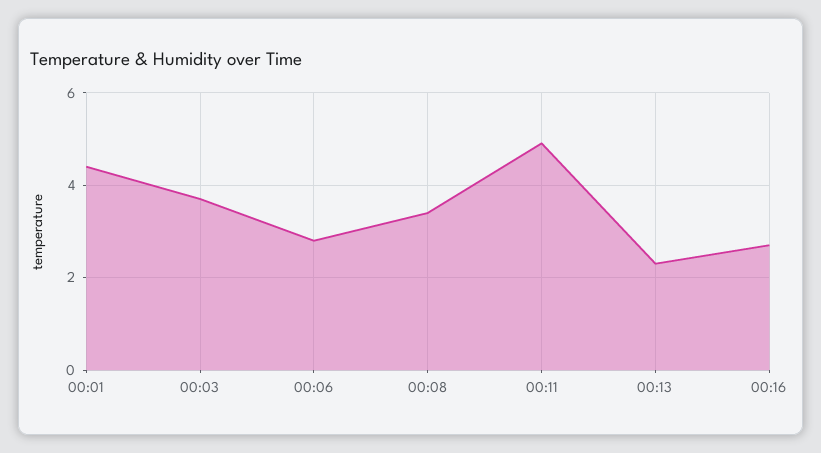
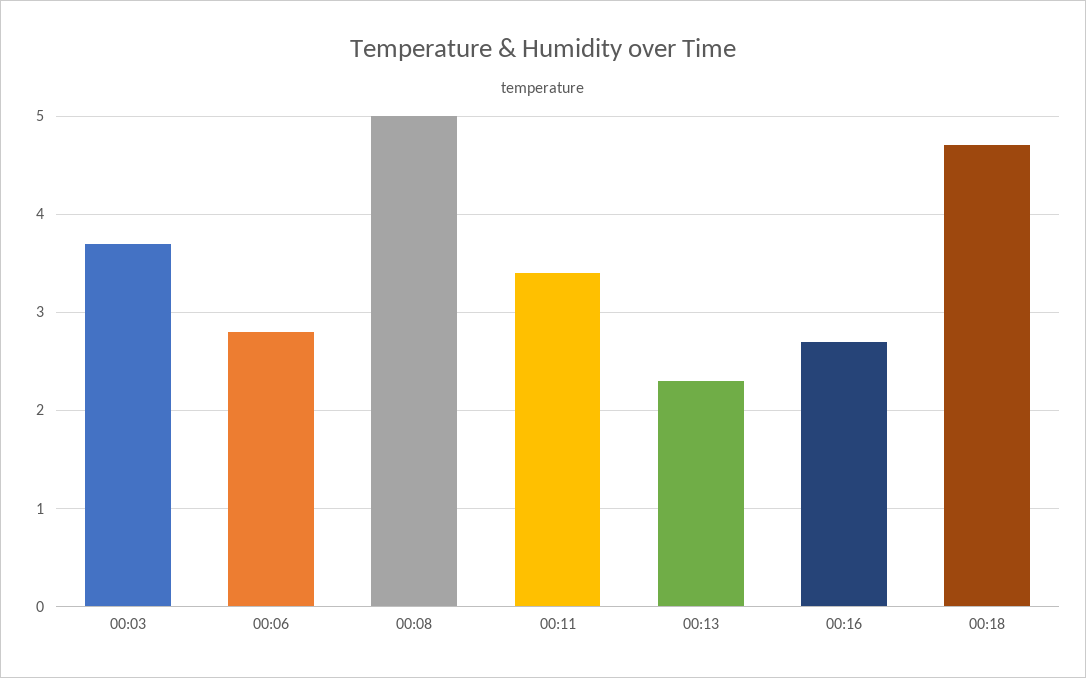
00:01: 4.5 -> none
00:08: 3.5 -> 5
00:11: 5 -> 3.4
00:18: none -> 4.7

